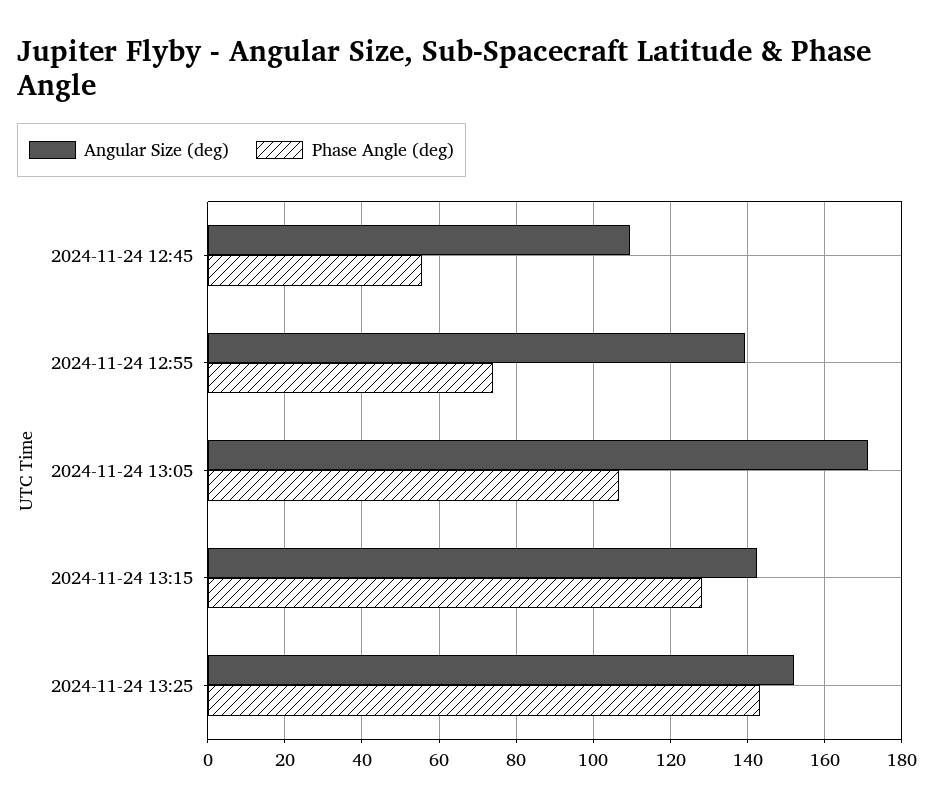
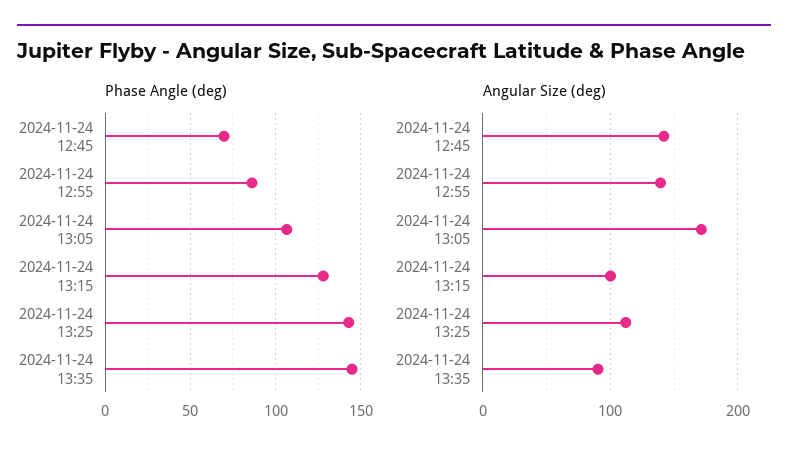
Angular Size (deg), 2024-11-24 12:45: 110 -> 140
Phase Angle (deg), 2024-11-24 12:45: 56 -> 70
Phase Angle (deg), 2024-11-24 12:55: 74 -> 85
Angular Size (deg), 2024-11-24 13:15: 142 -> 100
Angular Size (deg), 2024-11-24 13:25: 152 -> 110
Phase Angle (deg), 2024-11-24 13:35: none -> 145
Angular Size (deg), 2024-11-24 13:35: none -> 90

